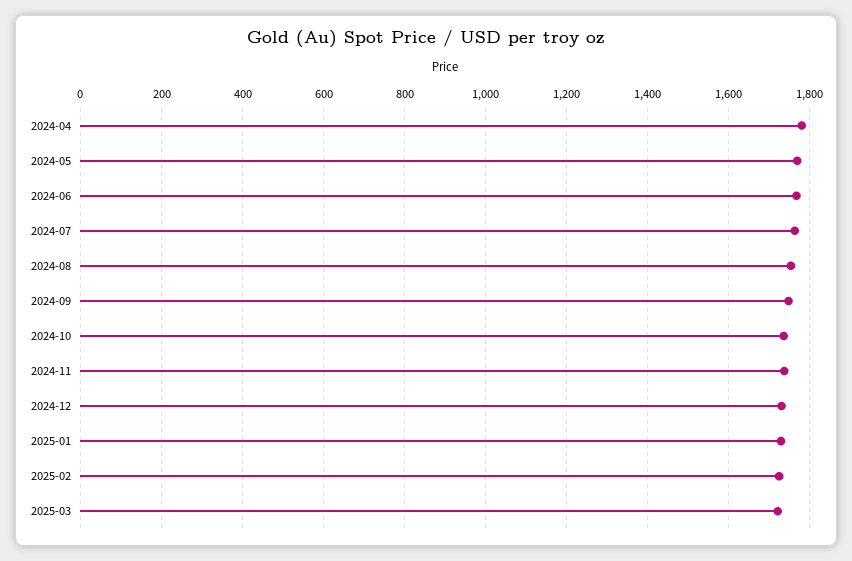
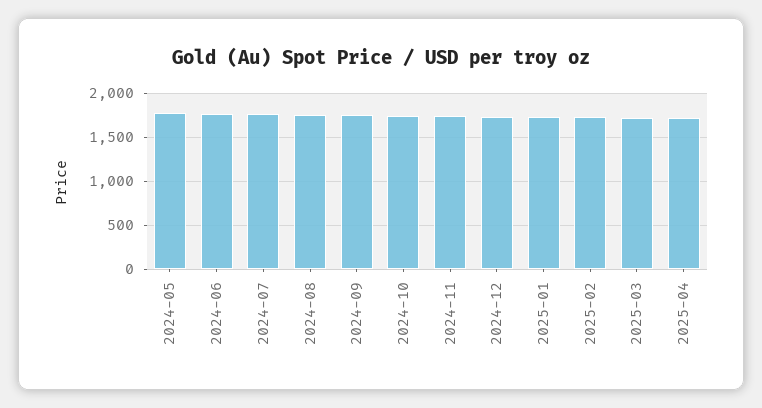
2024-04: 1780 -> none
2025-04: none -> 1700

